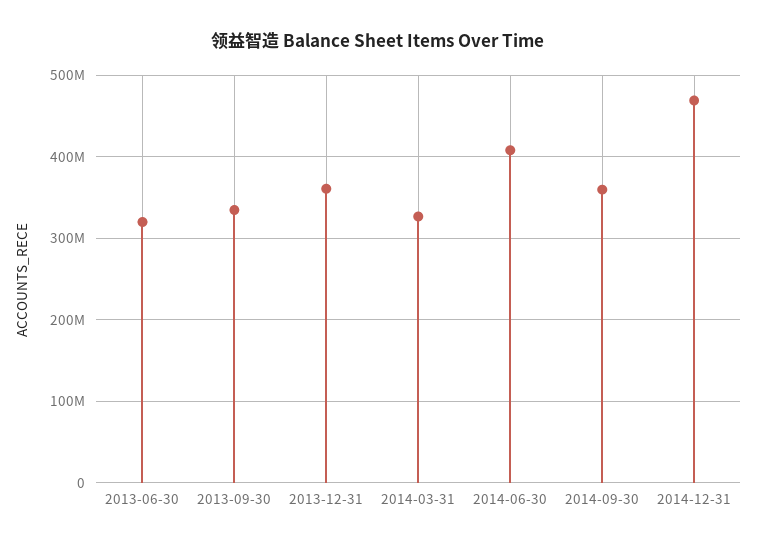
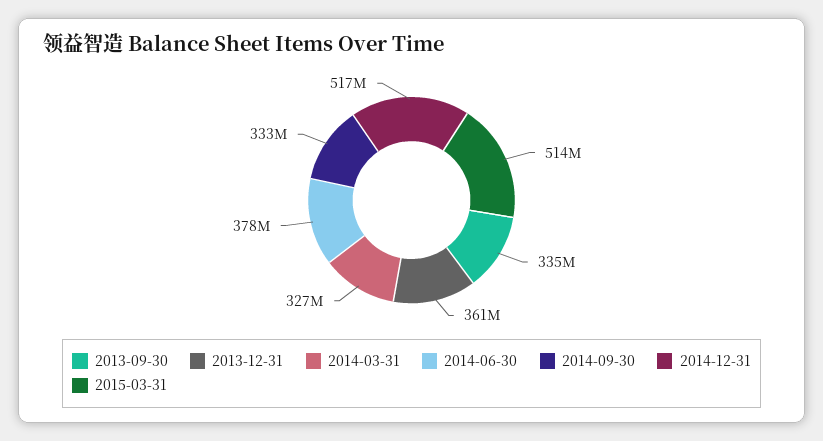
2013-06-30: 320000000 -> none
2014-06-30: 410000000 -> 378000000
2014-09-30: 360000000 -> 333000000
2014-12-31: 470000000 -> 517000000
2015-03-31: none -> 514000000

